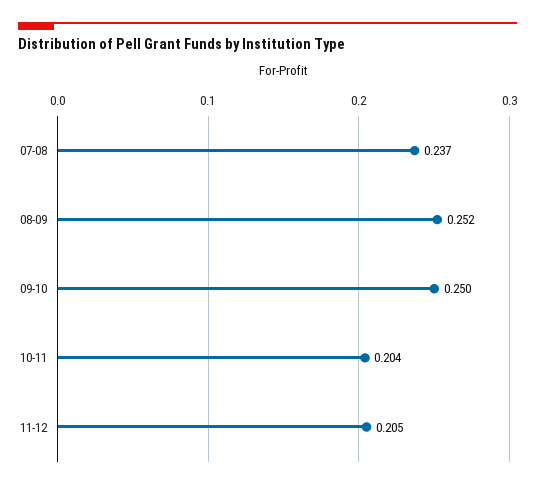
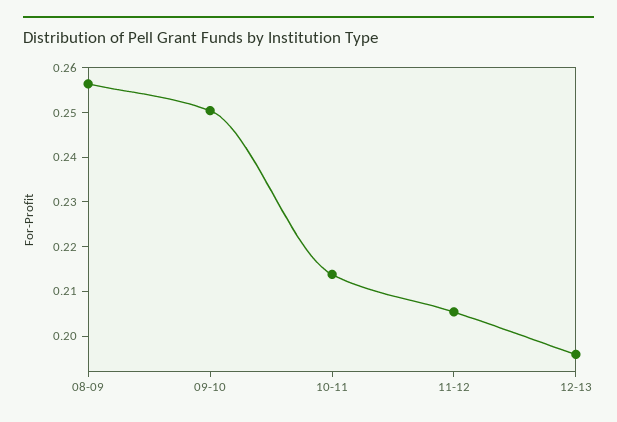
07-08: 0.237 -> none
08-09: 0.252 -> 0.256
10-11: 0.204 -> 0.214
12-13: none -> 0.196

